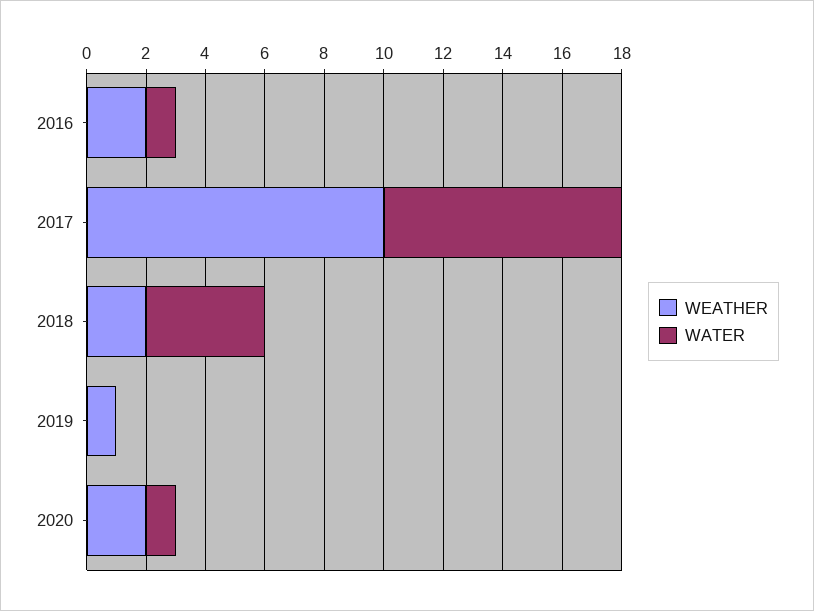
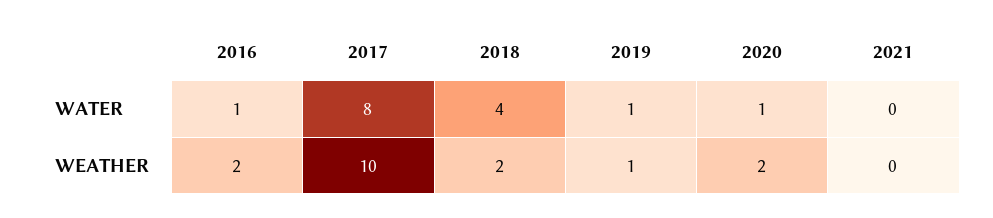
WATER, 2019: 0 -> 1
WATER, 2021: none -> 0
WEATHER, 2021: none -> 0

